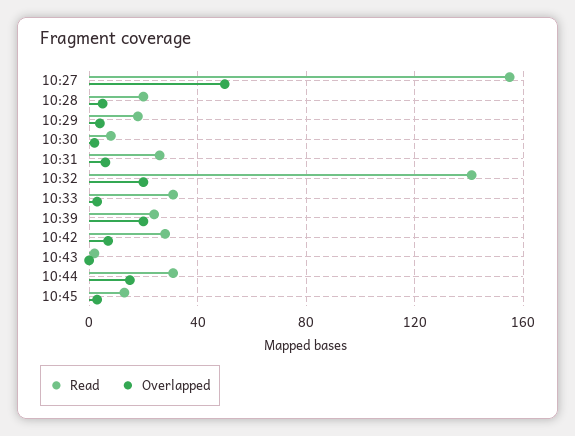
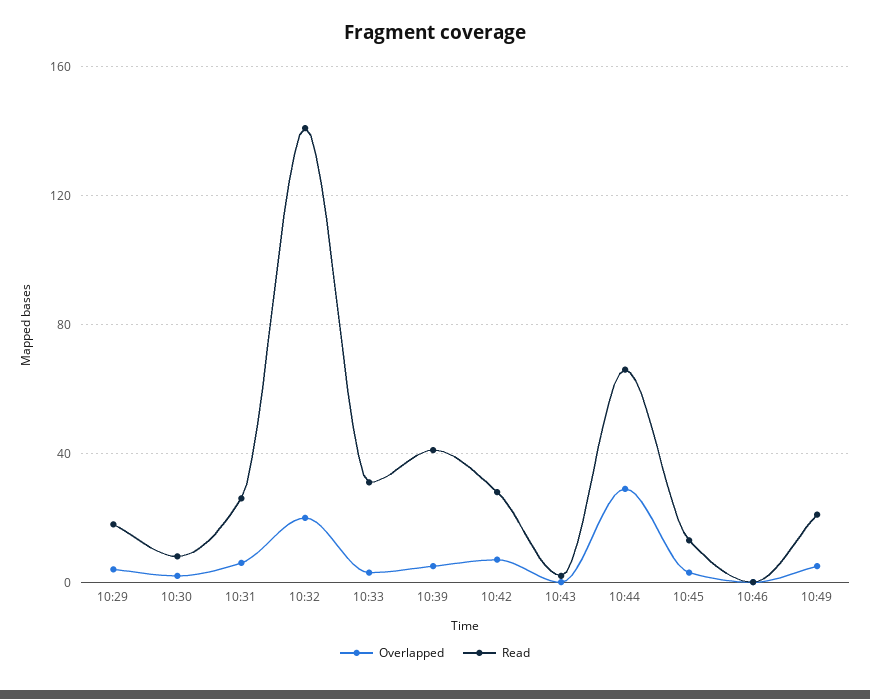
Read, 10:27: 155 -> none
Overlapped, 10:27: 50 -> none
Read, 10:28: 20 -> none
Overlapped, 10:28: 5 -> none
Read, 10:39: 25 -> 40
Overlapped, 10:39: 20 -> 5
Read, 10:44: 30 -> 65
Overlapped, 10:44: 15 -> 30
Overlapped, 10:46: none -> 0
Read, 10:46: none -> 0
Overlapped, 10:49: none -> 5
Read, 10:49: none -> 20

